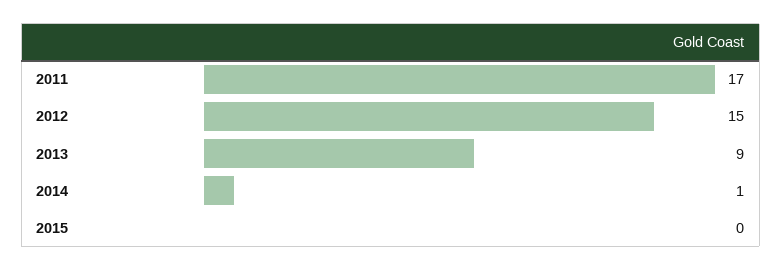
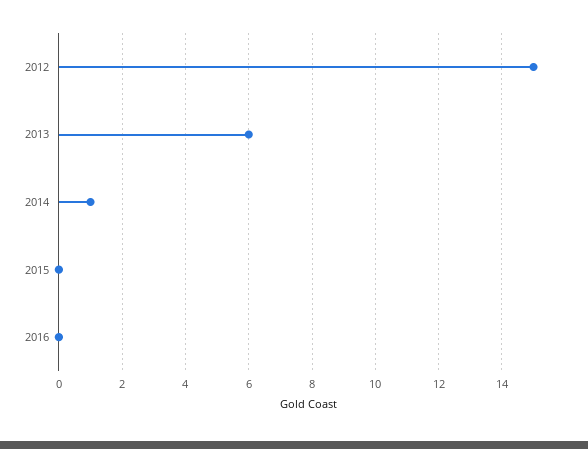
2011: 17 -> none
2013: 9 -> 6
2016: none -> 0

